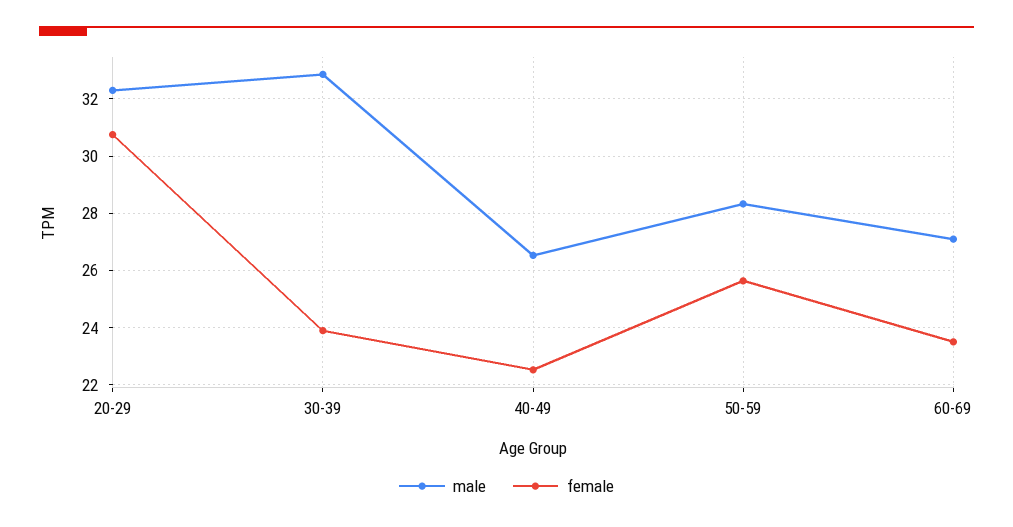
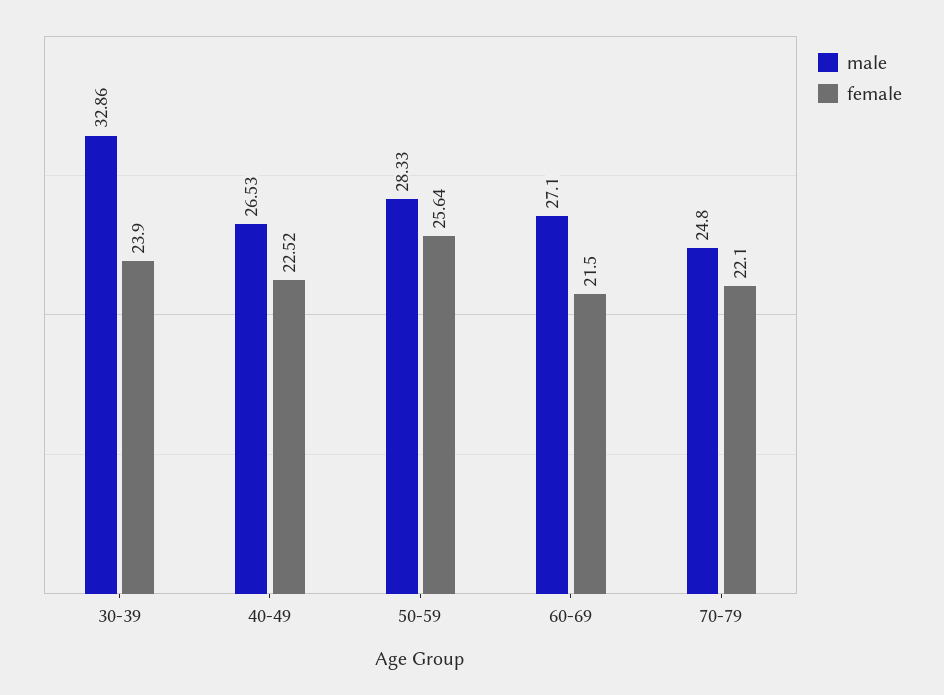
male, 20-29: 32.25 -> none
female, 20-29: 30.75 -> none
female, 60-69: 23.5 -> 21.5
male, 70-79: none -> 24.8
female, 70-79: none -> 22.1

